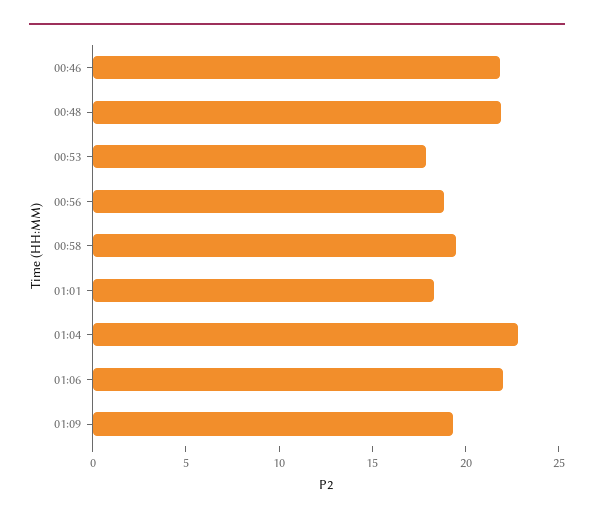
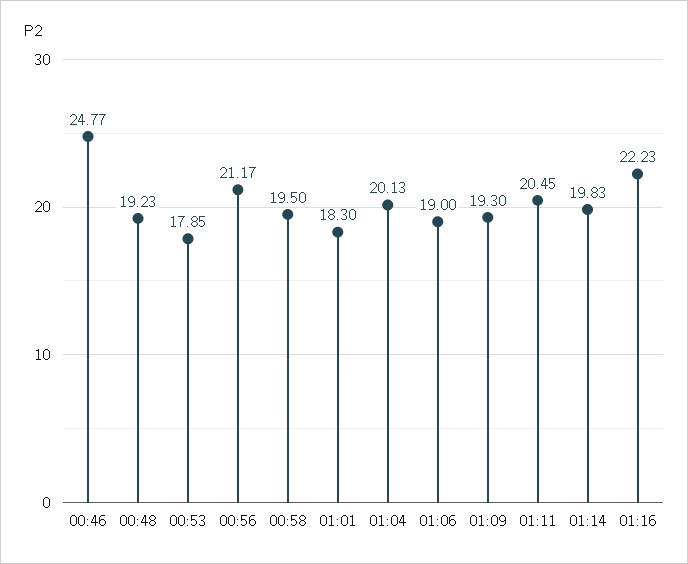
00:46: 22 -> 24.77
00:48: 22 -> 19.23
00:56: 19 -> 21.17
01:04: 23 -> 20.13
01:06: 22 -> 19
01:11: none -> 20.45
01:14: none -> 19.83
01:16: none -> 22.23

